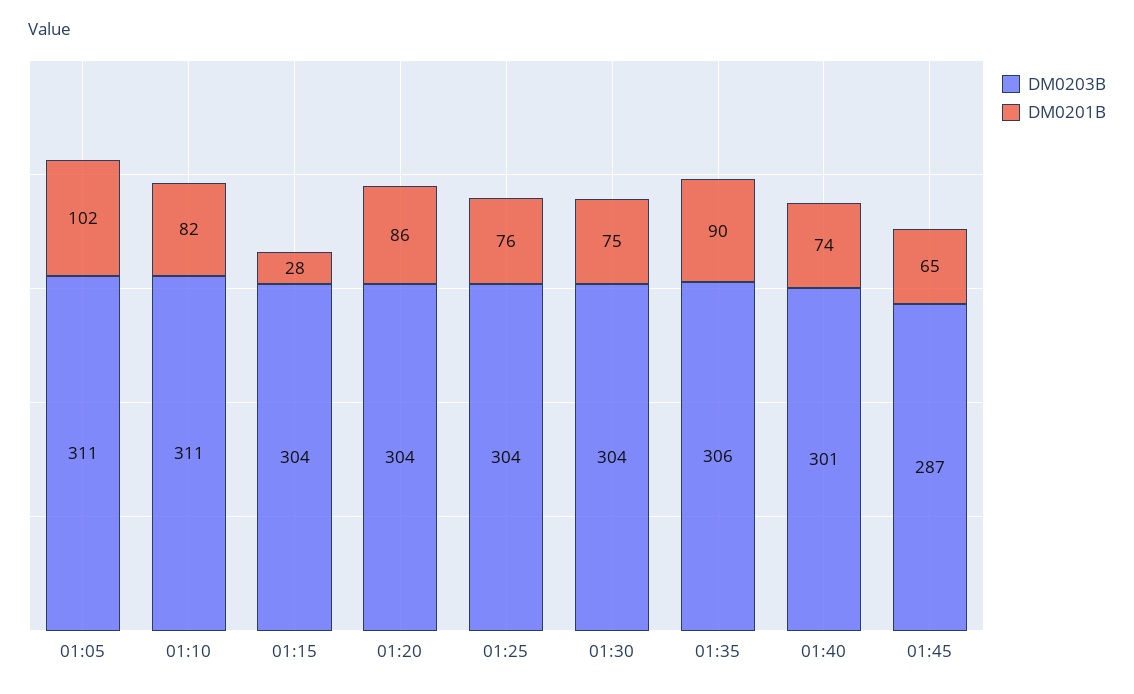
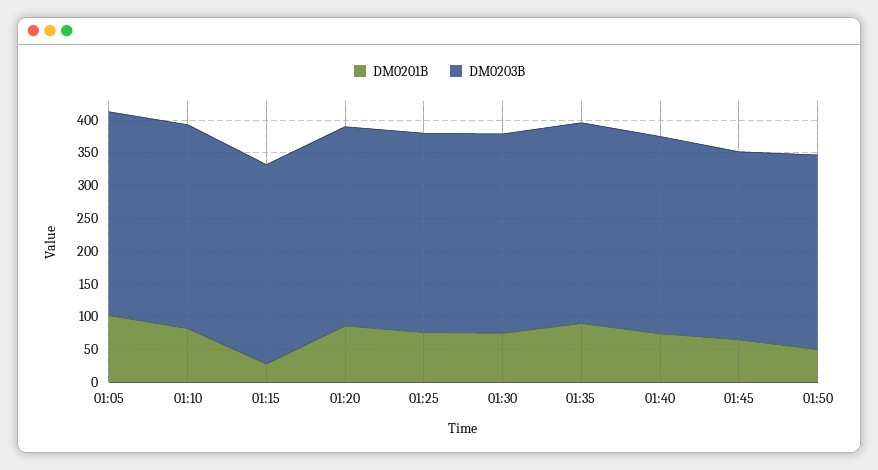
DM0201B, 01:50: none -> 50
DM0203B, 01:50: none -> 300

